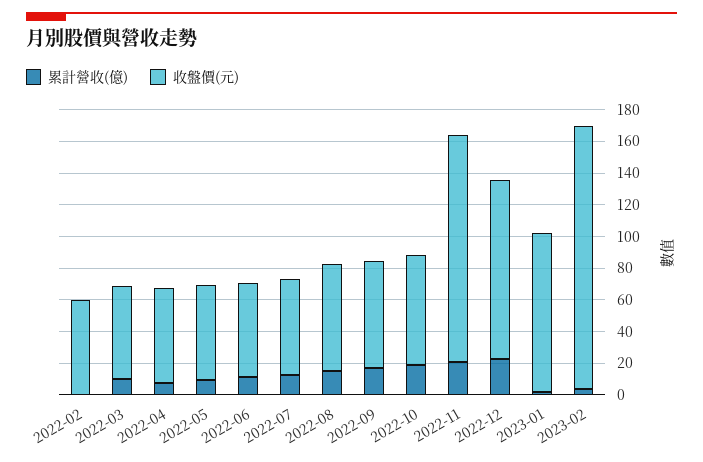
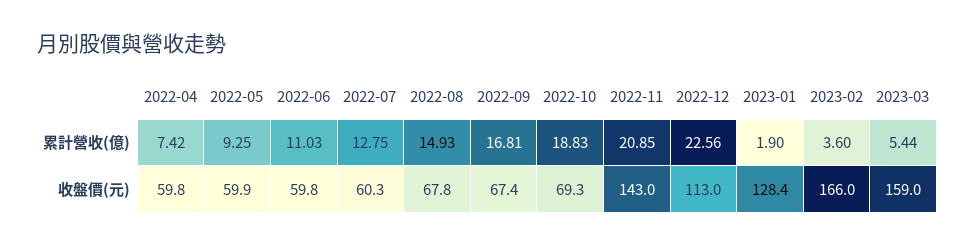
累計營收(億), 2022-02: 0 -> none
收盤價(元), 2022-02: 60 -> none
累計營收(億), 2022-03: 10 -> none
收盤價(元), 2022-03: 60 -> none
收盤價(元), 2023-01: 100 -> 128.4
累計營收(億), 2023-03: none -> 5.44
收盤價(元), 2023-03: none -> 159

